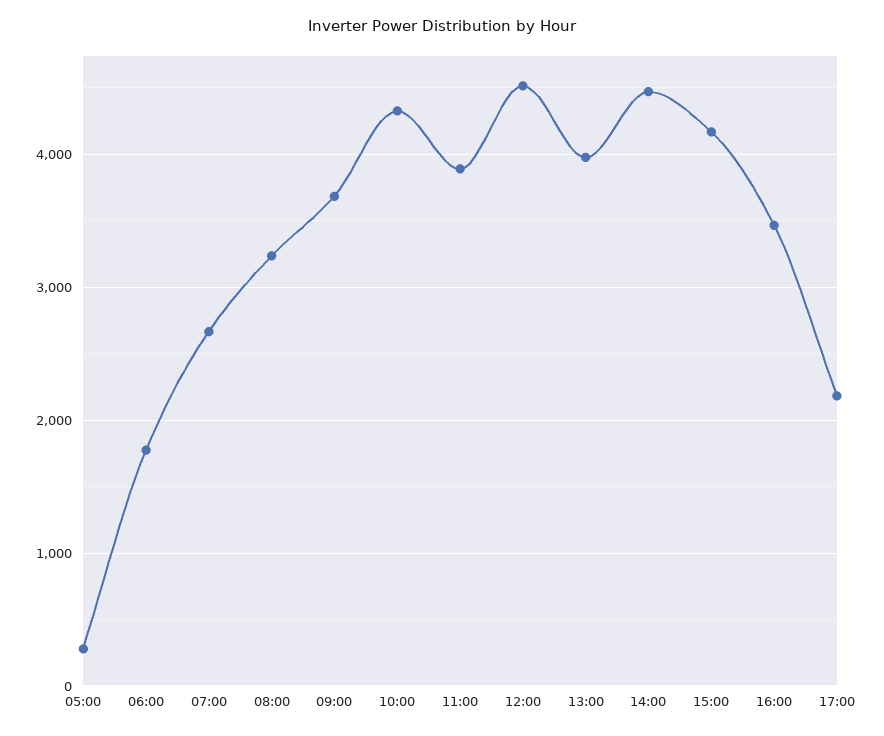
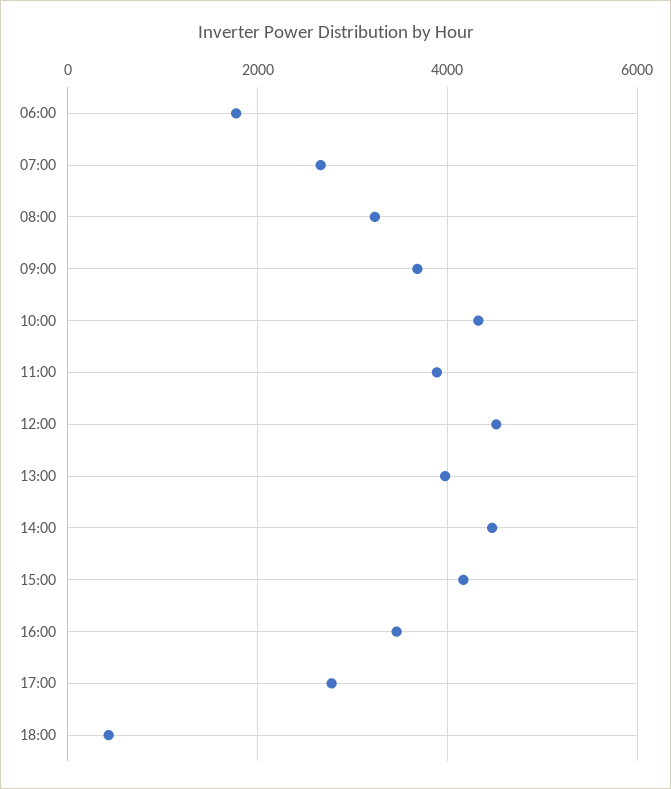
05:00: 300 -> none
17:00: 2200 -> 2800
18:00: none -> 400

